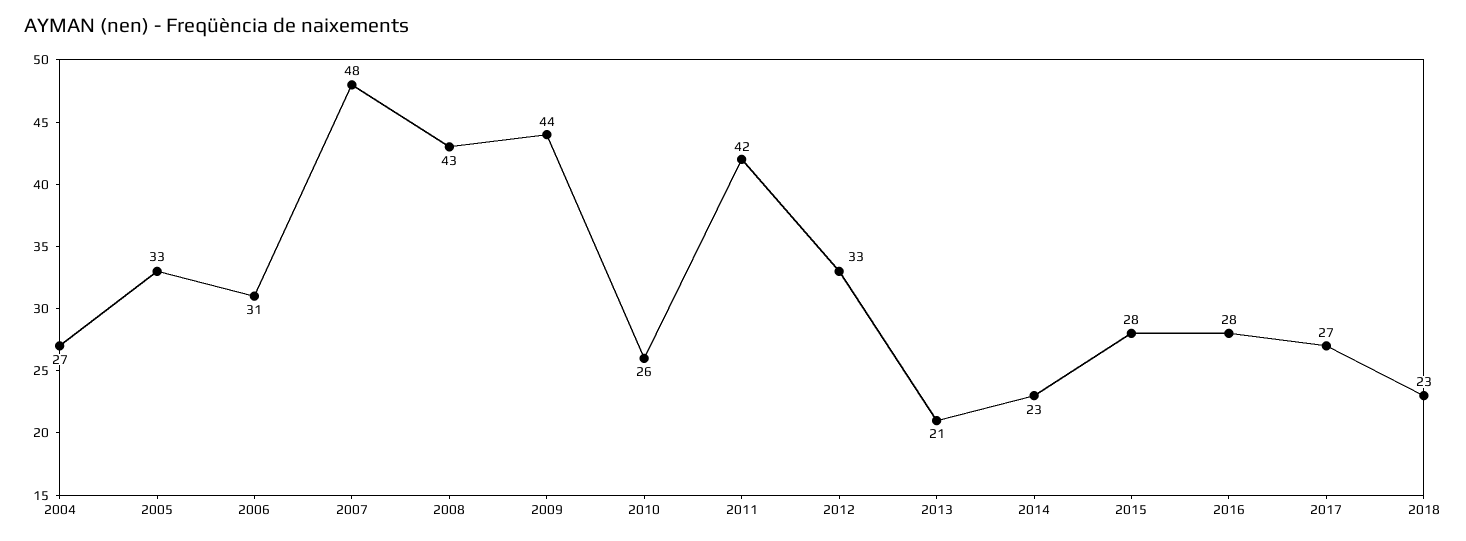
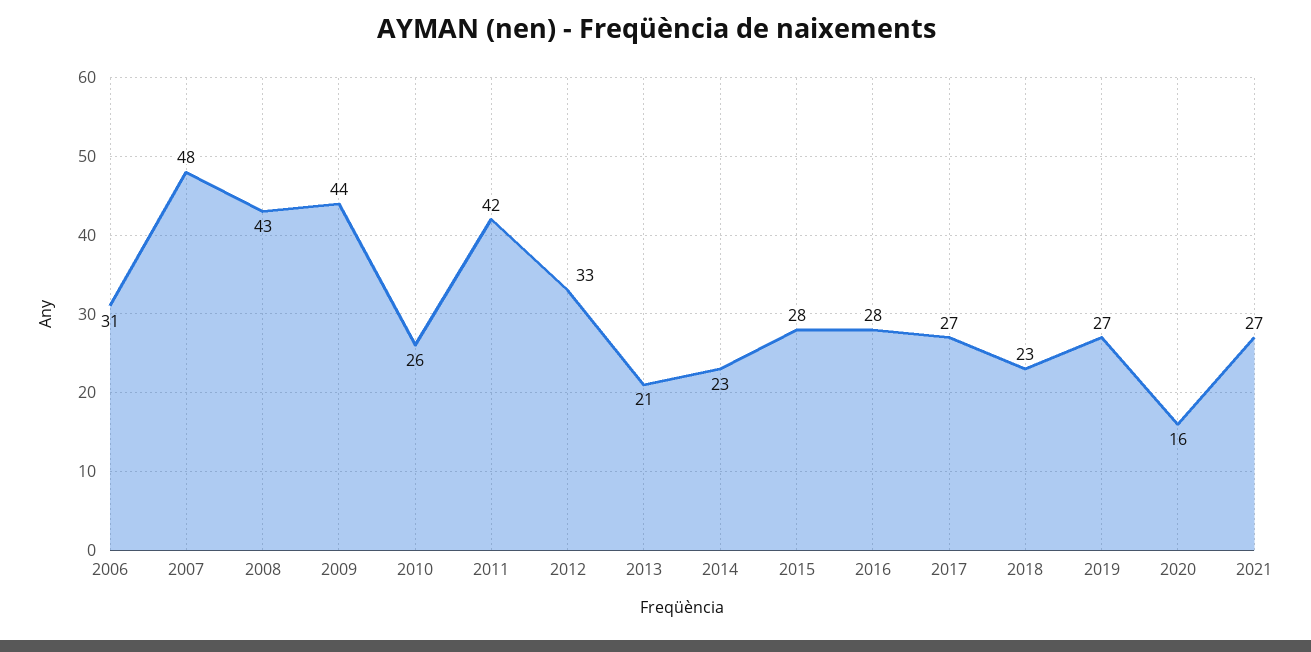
2004: 27 -> none
2005: 33 -> none
2019: none -> 27
2020: none -> 16
2021: none -> 27

